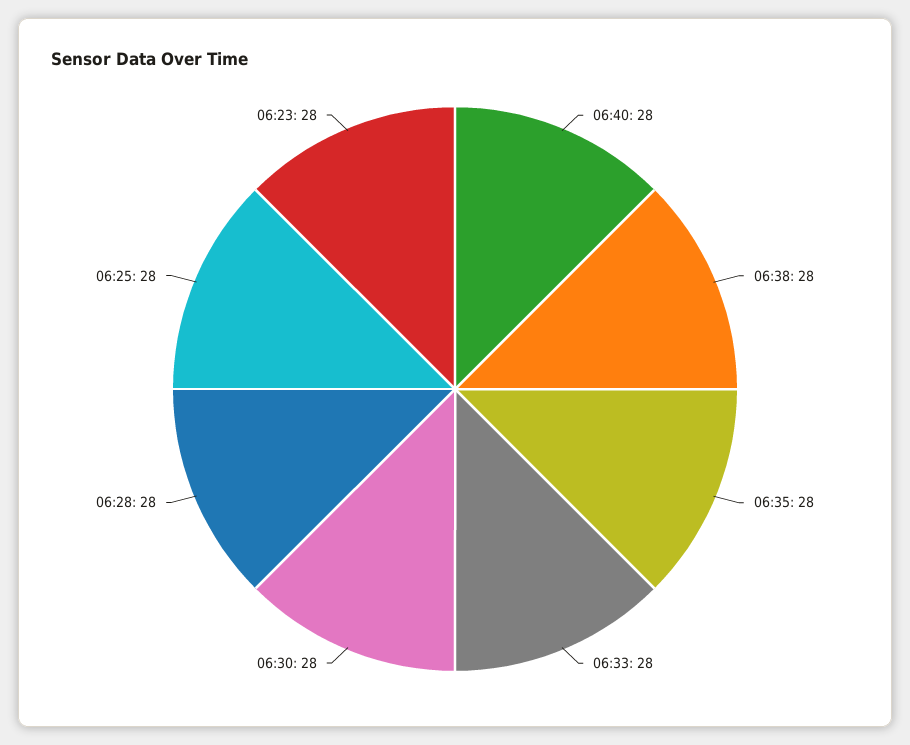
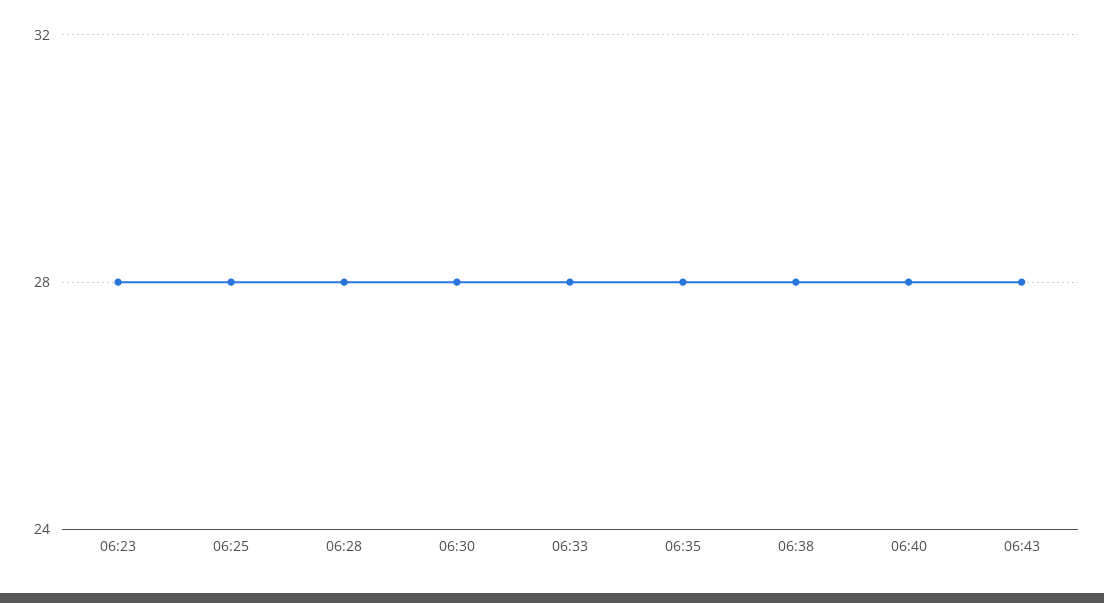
06:43: none -> 28

